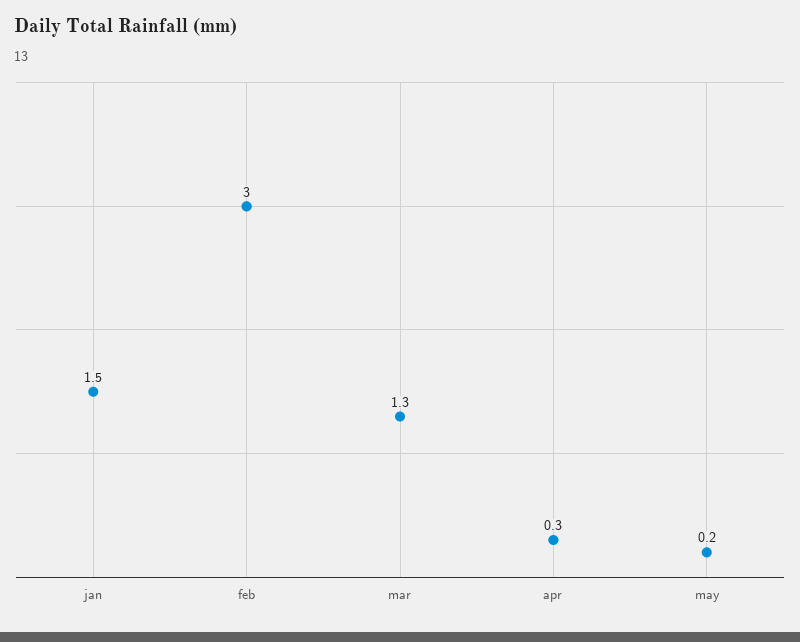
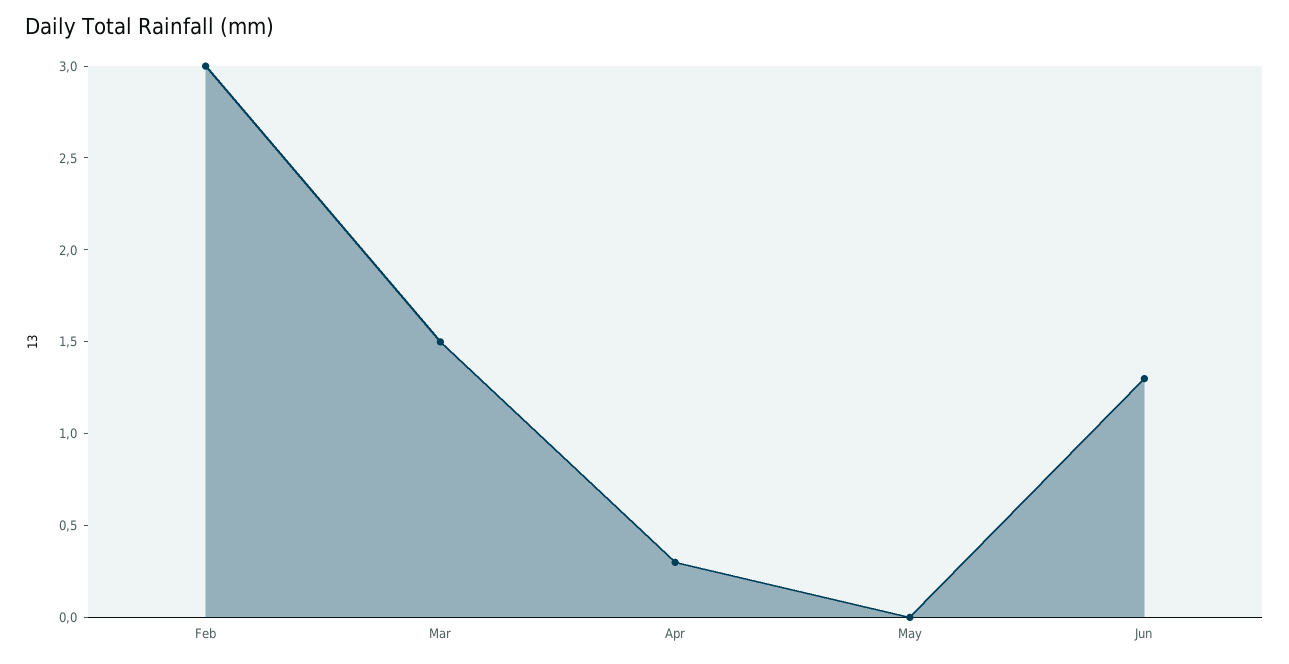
jan: 1.5 -> none
mar: 1.3 -> 1.5
may: 0.2 -> 0
Jun: none -> 1.3

